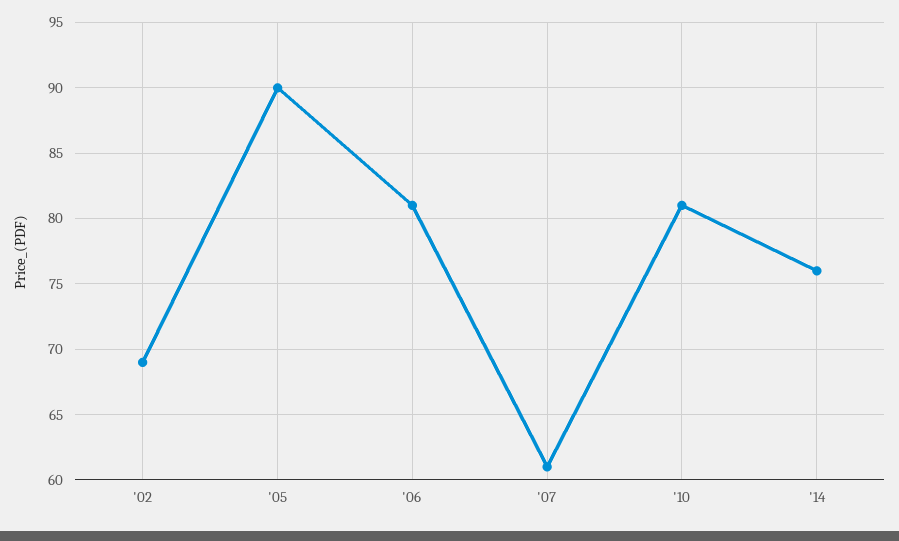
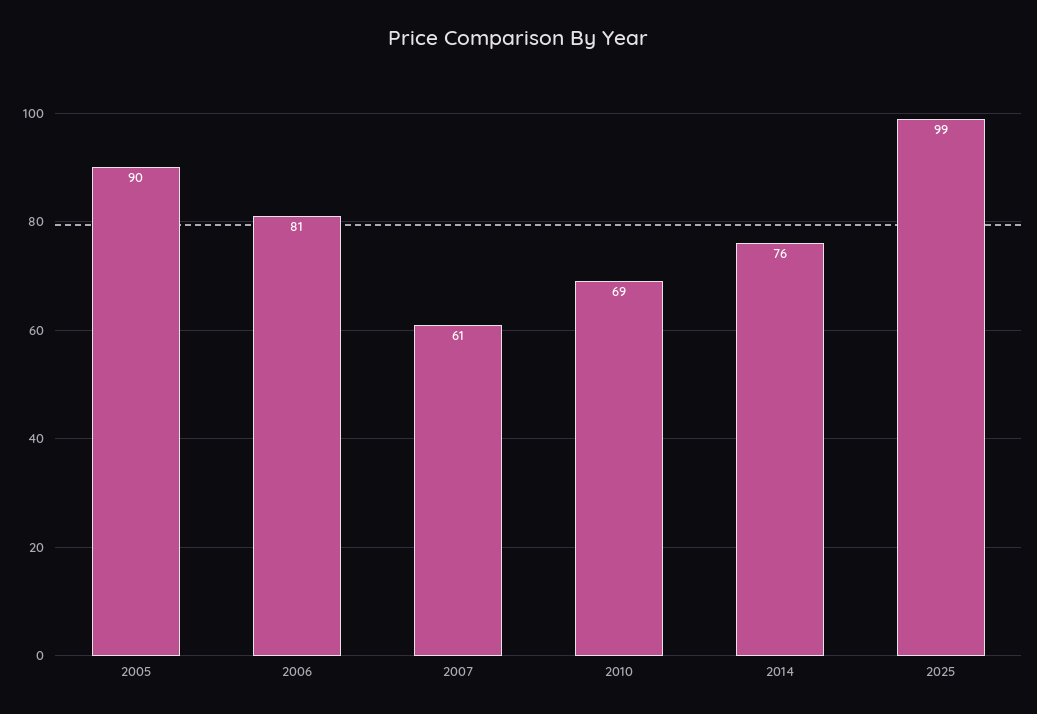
'02: 69 -> none
'10: 81 -> 69
2025: none -> 99

